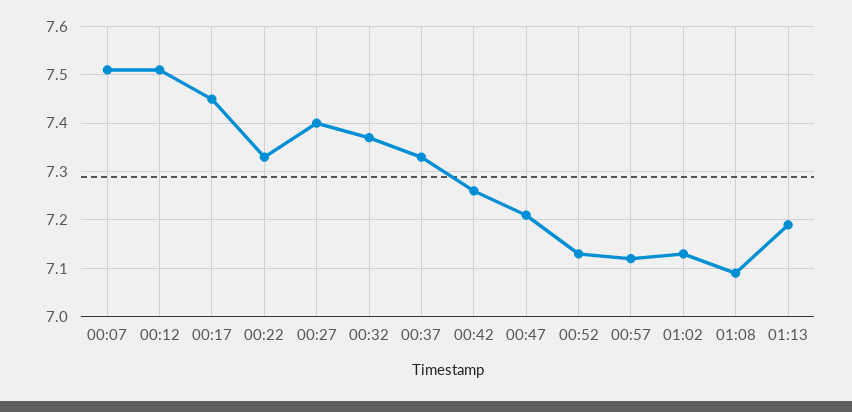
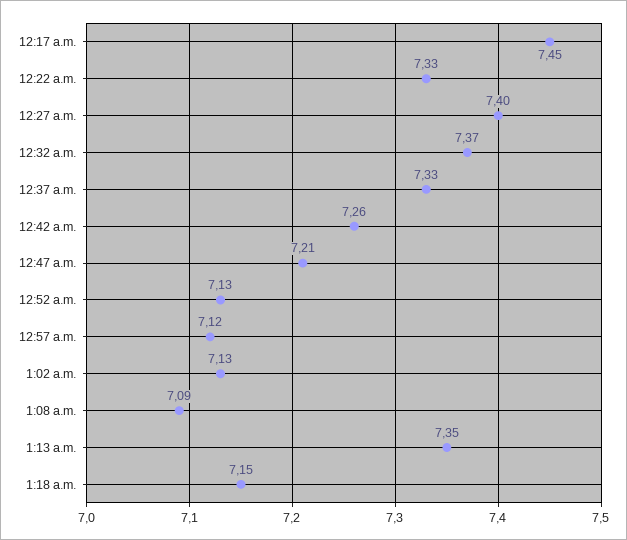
00:07: 7.5 -> none
00:12: 7.5 -> none
01:13: 7.2 -> 7.35
1:18 a.m.: none -> 7.15

